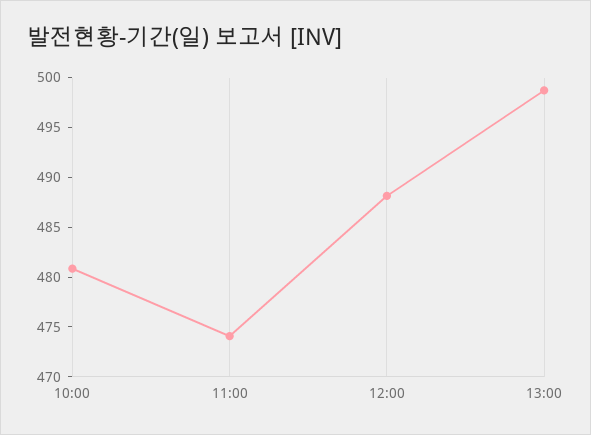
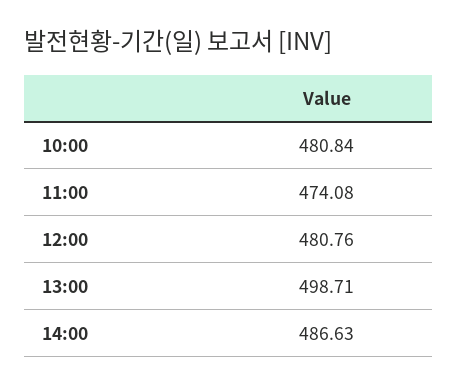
12:00: 488 -> 480.76
14:00: none -> 486.63

